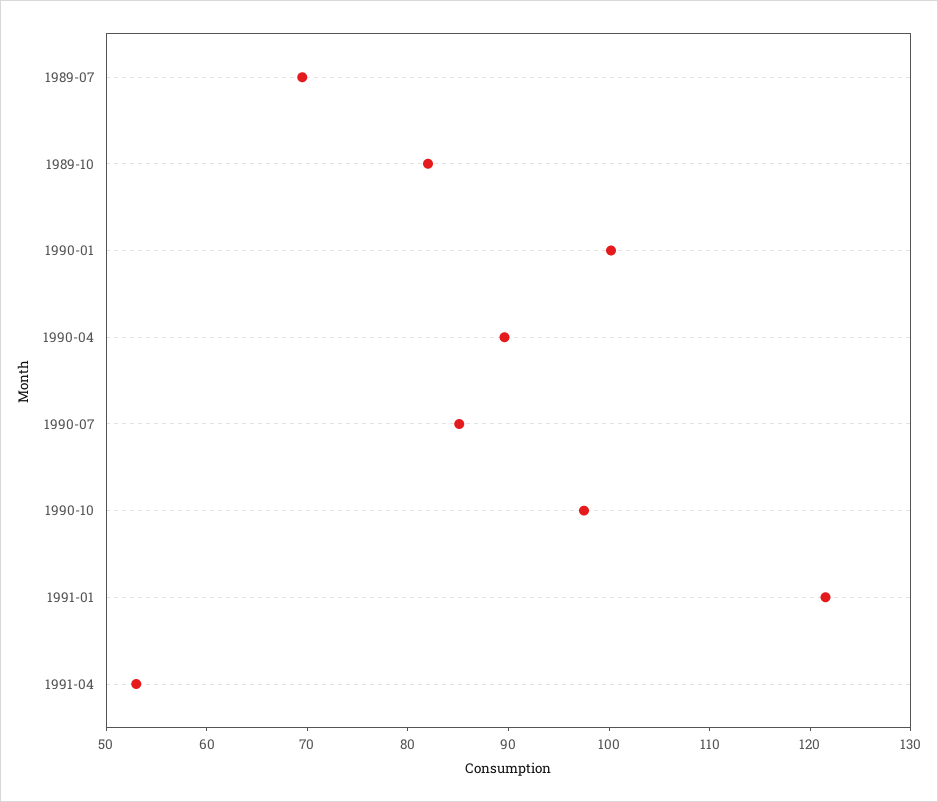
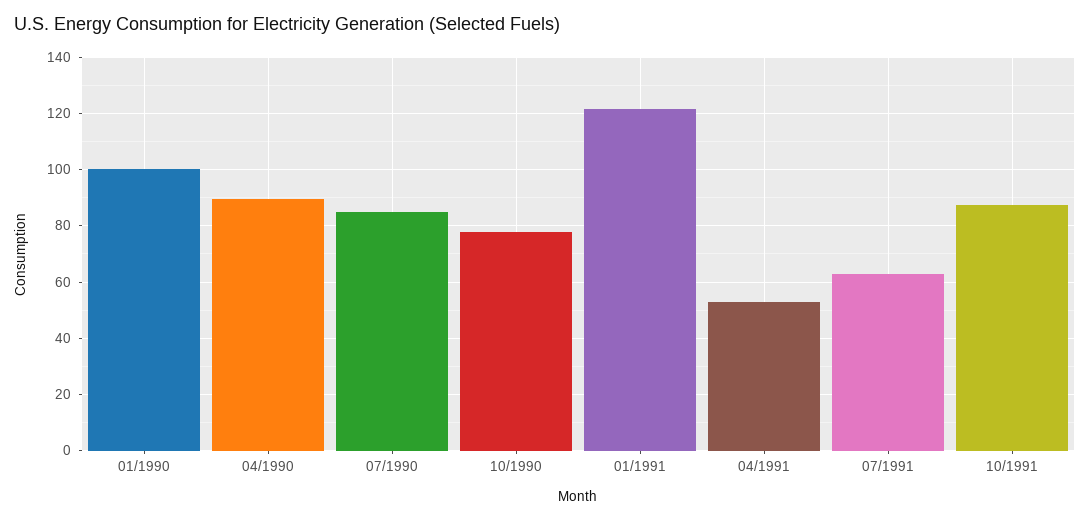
1989-07: 70 -> none
1989-10: 82 -> none
1990-10: 98 -> 77.5
07/1991: none -> 62.5
10/1991: none -> 87.5

